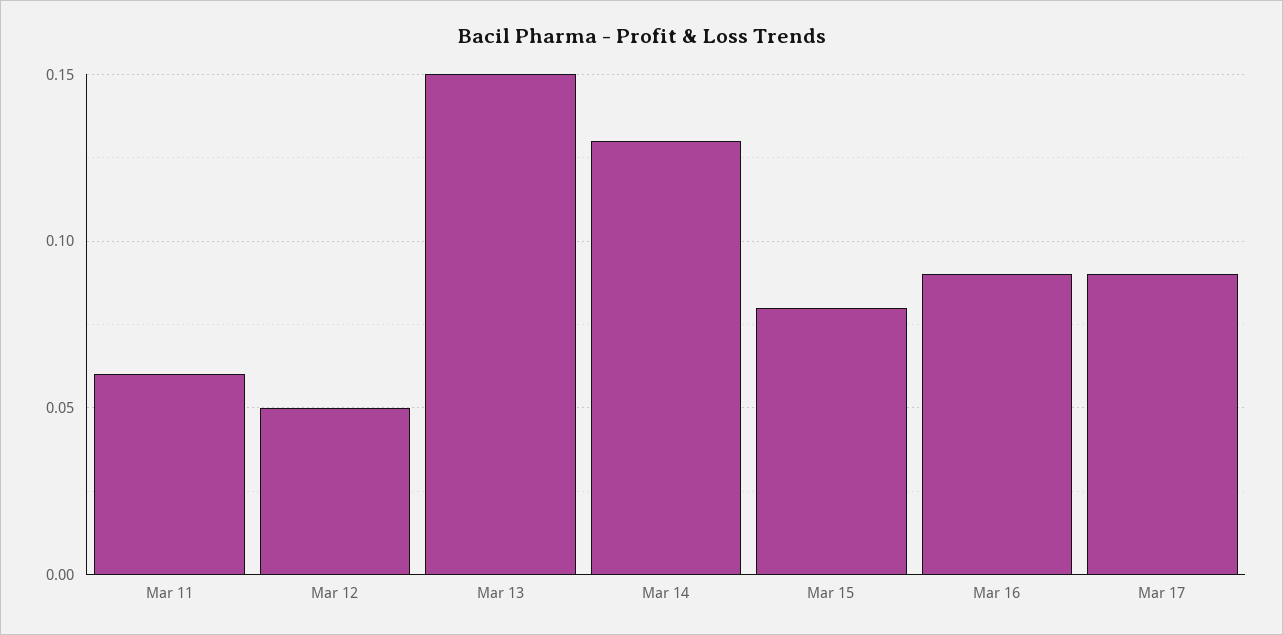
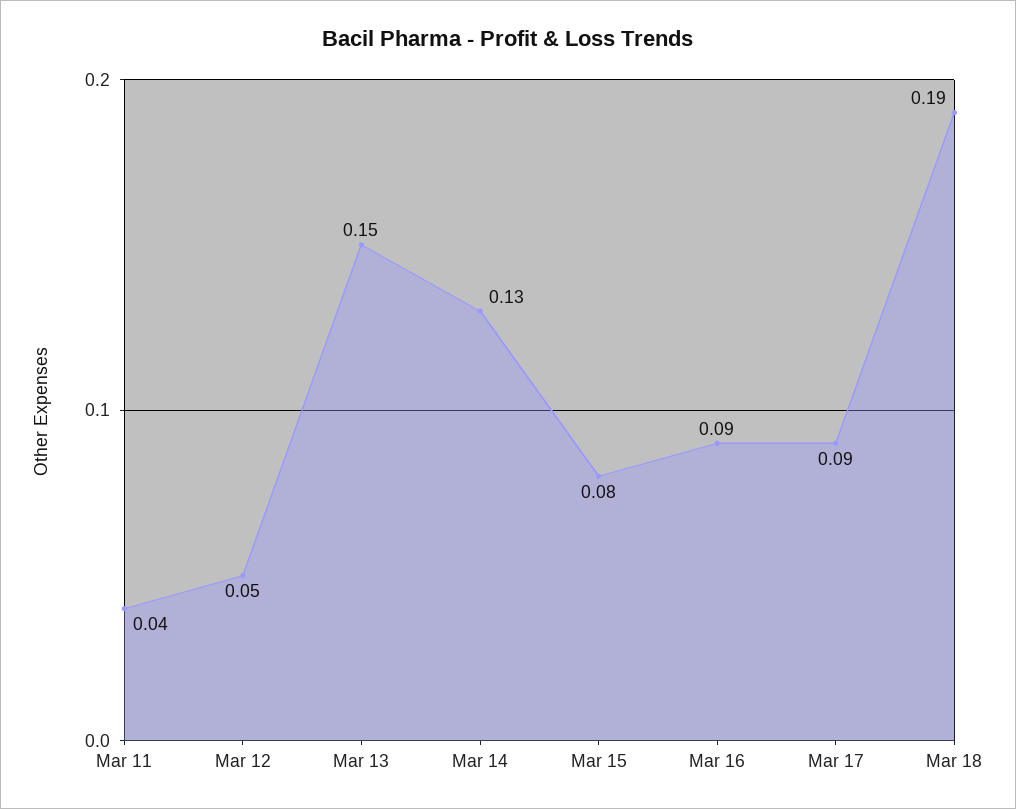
Mar 11: 0.06 -> 0.04
Mar 18: none -> 0.19

